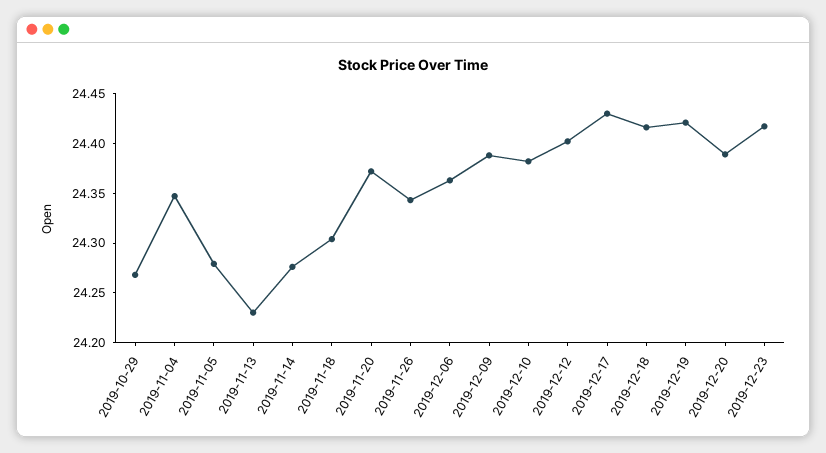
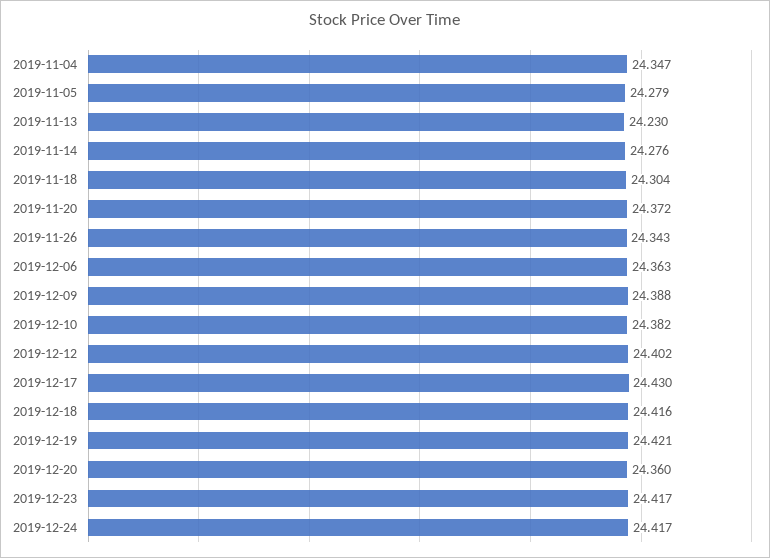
2019-10-29: 24.27 -> none
2019-12-20: 24.39 -> 24.36
2019-12-24: none -> 24.417

